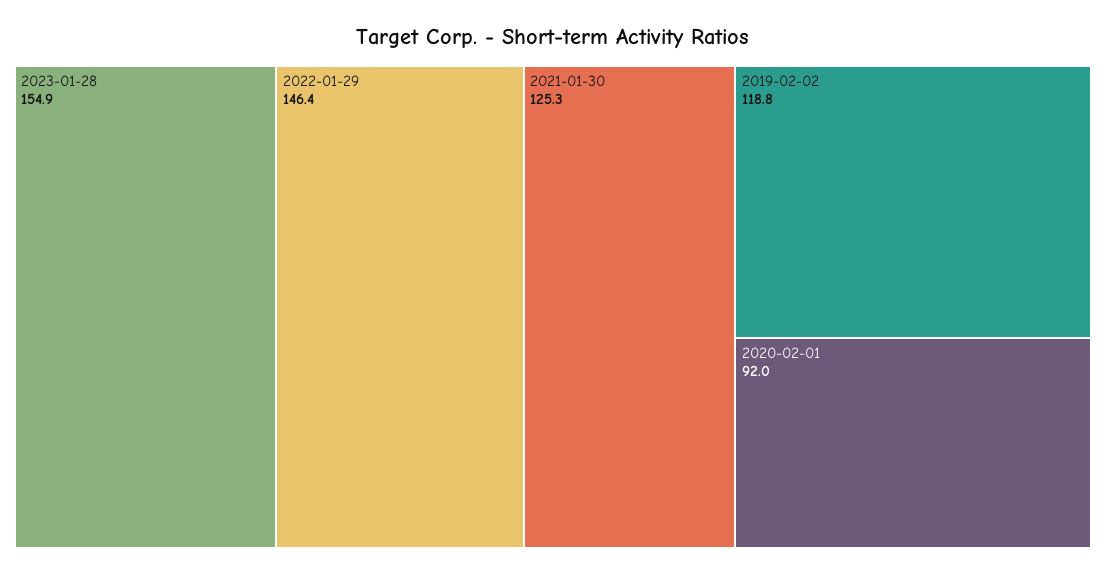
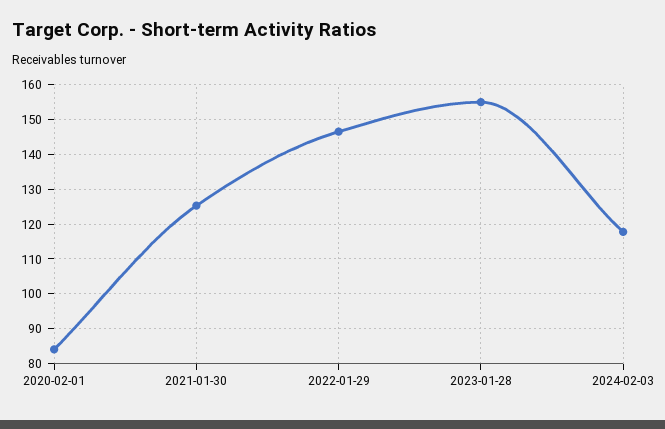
2019-02-02: 118.8 -> none
2020-02-01: 92 -> 84
2024-02-03: none -> 118

